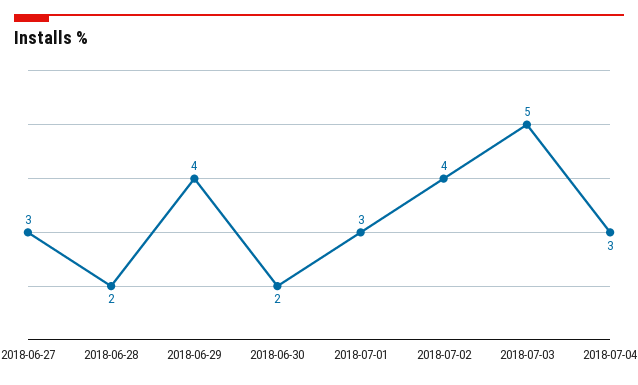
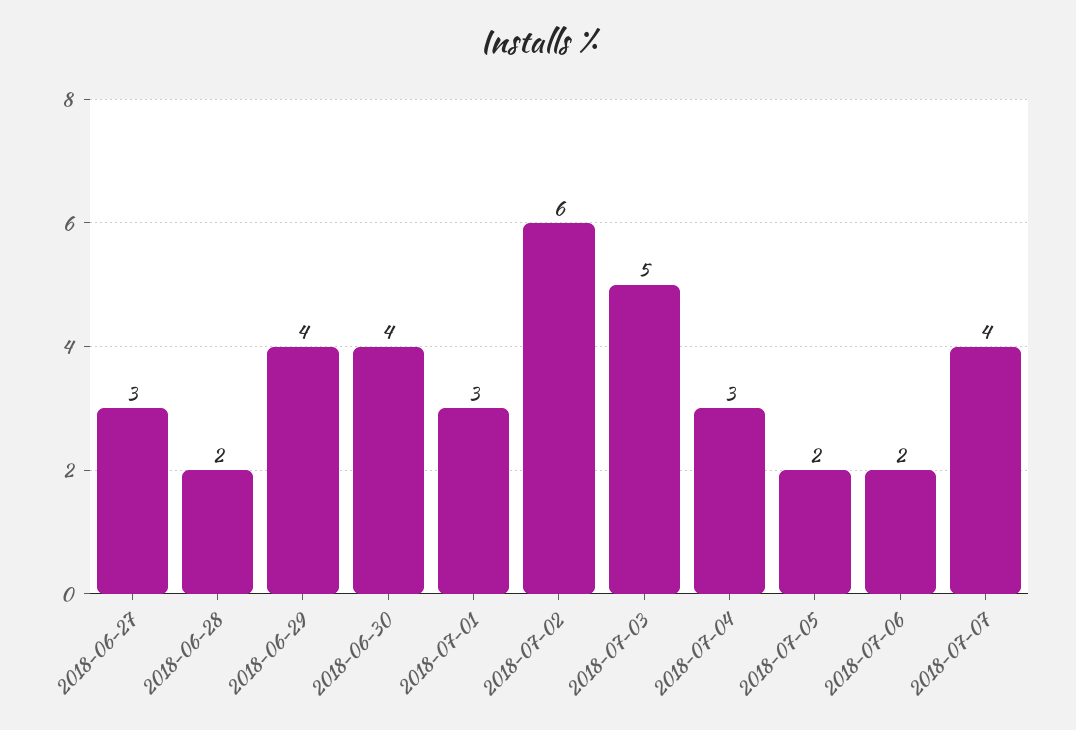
2018-06-30: 2 -> 4
2018-07-02: 4 -> 6
2018-07-05: none -> 2
2018-07-06: none -> 2
2018-07-07: none -> 4

